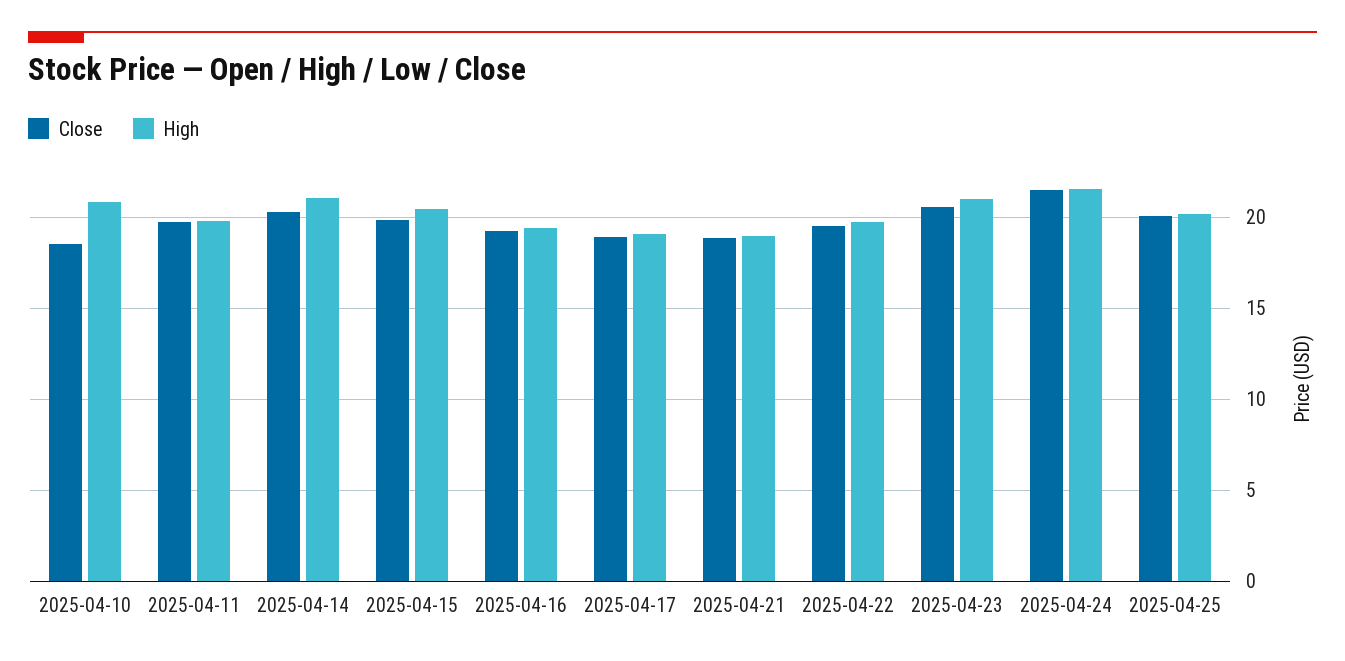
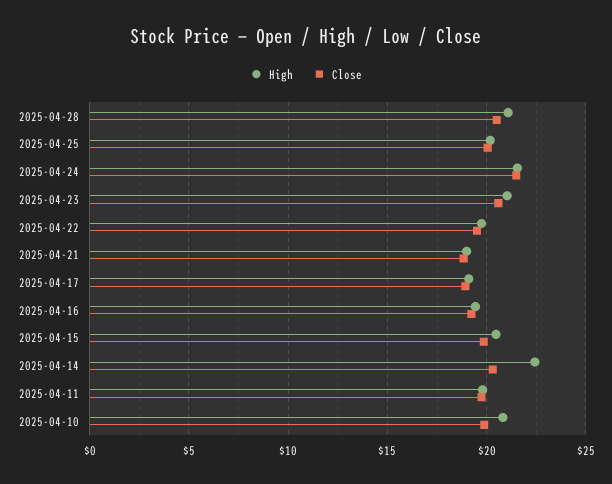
Close, 2025-04-10: 18.5 -> 20
High, 2025-04-14: 21 -> 22.5
High, 2025-04-28: none -> 21
Close, 2025-04-28: none -> 20.5

